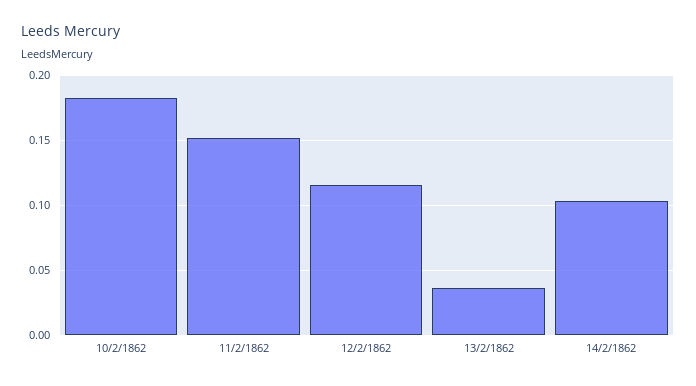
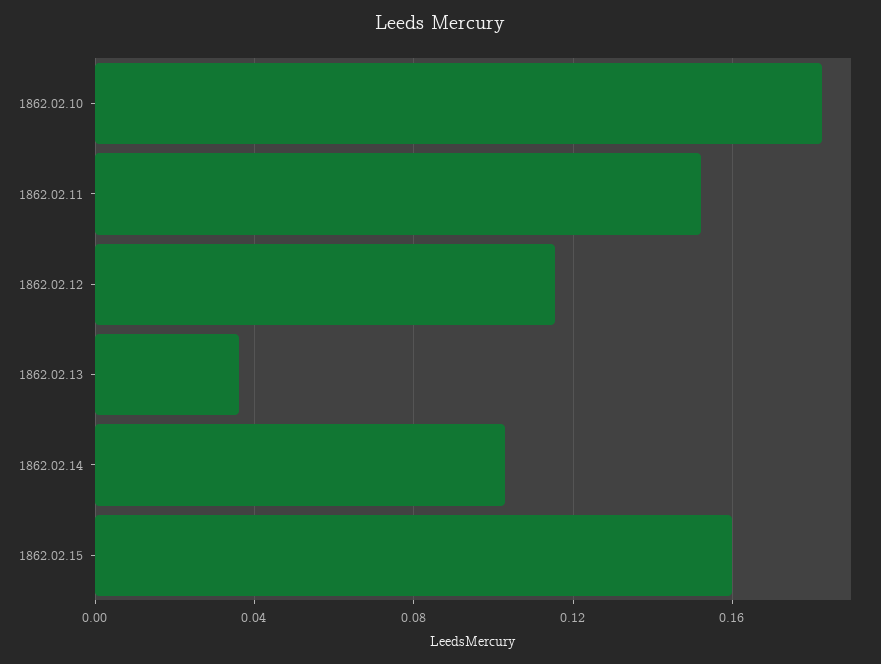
1862.02.15: none -> 0.16

